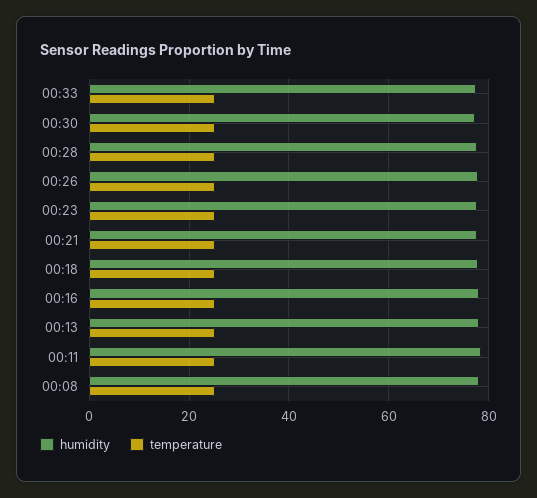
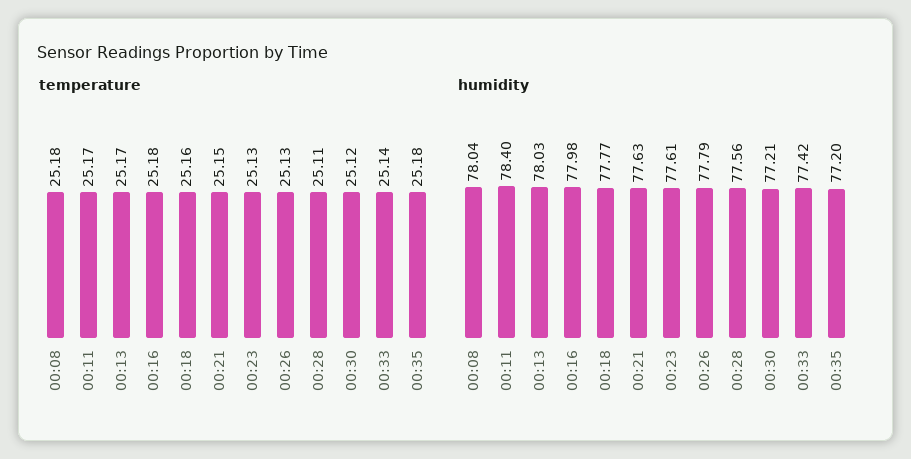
temperature, 00:35: none -> 25.18
humidity, 00:35: none -> 77.2

